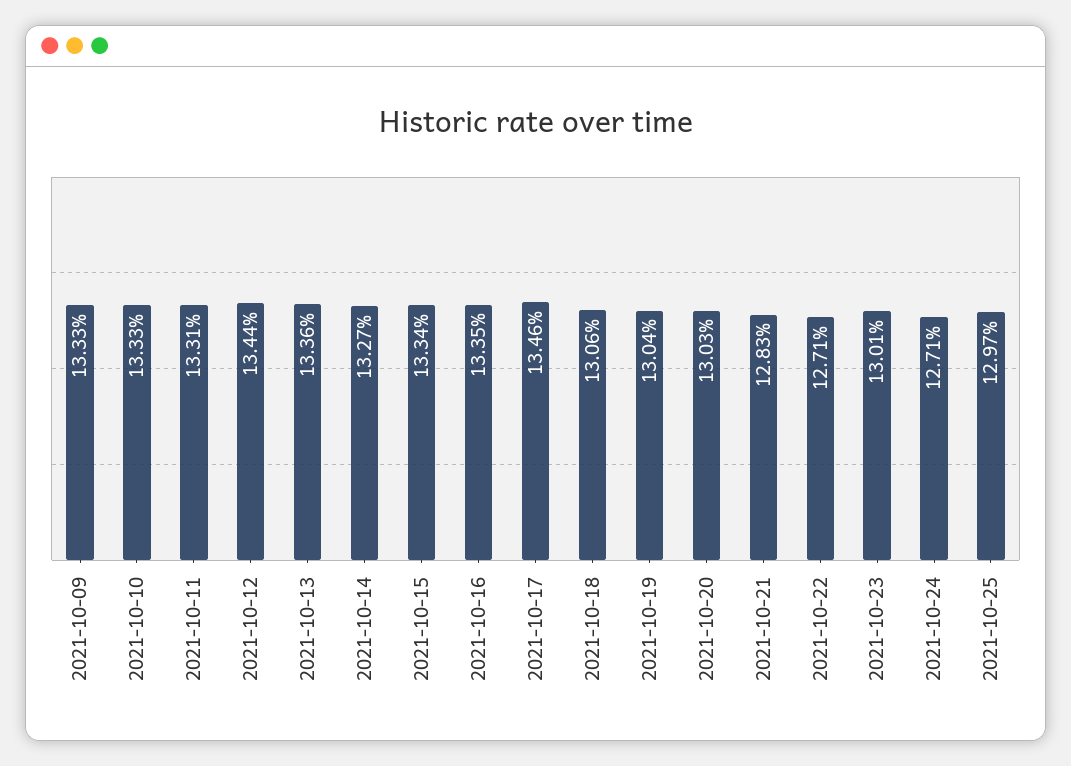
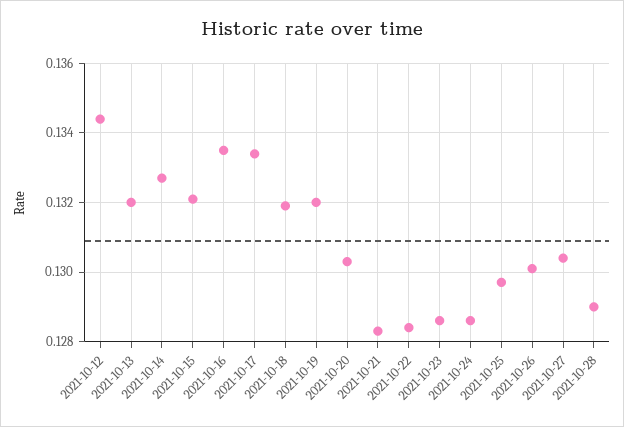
2021-10-09: 0.1333 -> none
2021-10-10: 0.1333 -> none
2021-10-11: 0.1331 -> none
2021-10-13: 0.1336 -> 0.132
2021-10-15: 0.1334 -> 0.132
2021-10-17: 0.1346 -> 0.1335
2021-10-18: 0.1306 -> 0.132
2021-10-19: 0.1304 -> 0.132
2021-10-22: 0.1271 -> 0.1285
2021-10-23: 0.1301 -> 0.1285
2021-10-24: 0.1271 -> 0.1285
2021-10-26: none -> 0.13
2021-10-27: none -> 0.1305
2021-10-28: none -> 0.129

